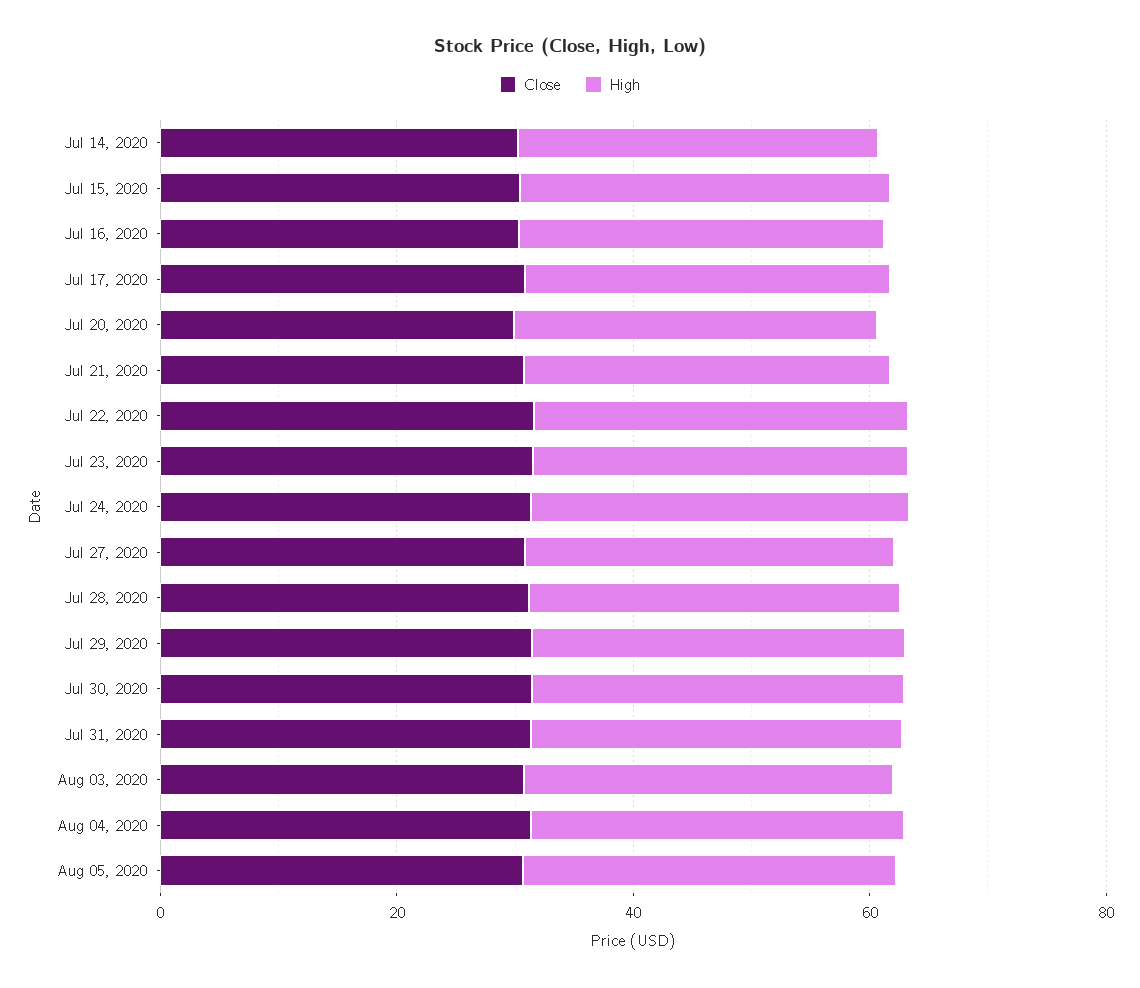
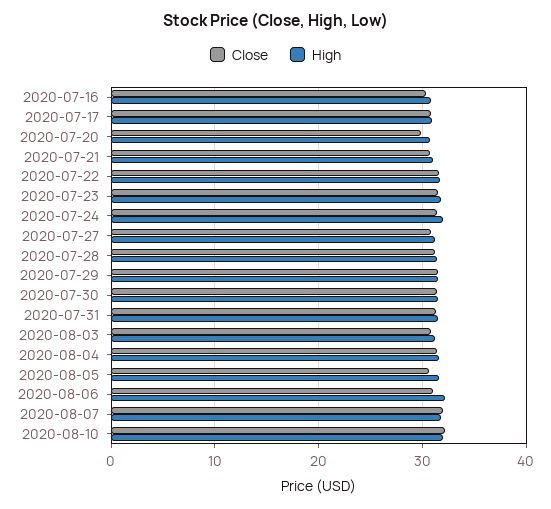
Close, Jul 14, 2020: 30 -> none
High, Jul 14, 2020: 30 -> none
Close, Jul 15, 2020: 30 -> none
High, Jul 15, 2020: 30 -> none
Close, 2020-08-06: none -> 31
High, 2020-08-06: none -> 32
Close, 2020-08-07: none -> 32
High, 2020-08-07: none -> 32
Close, 2020-08-10: none -> 32
High, 2020-08-10: none -> 32

